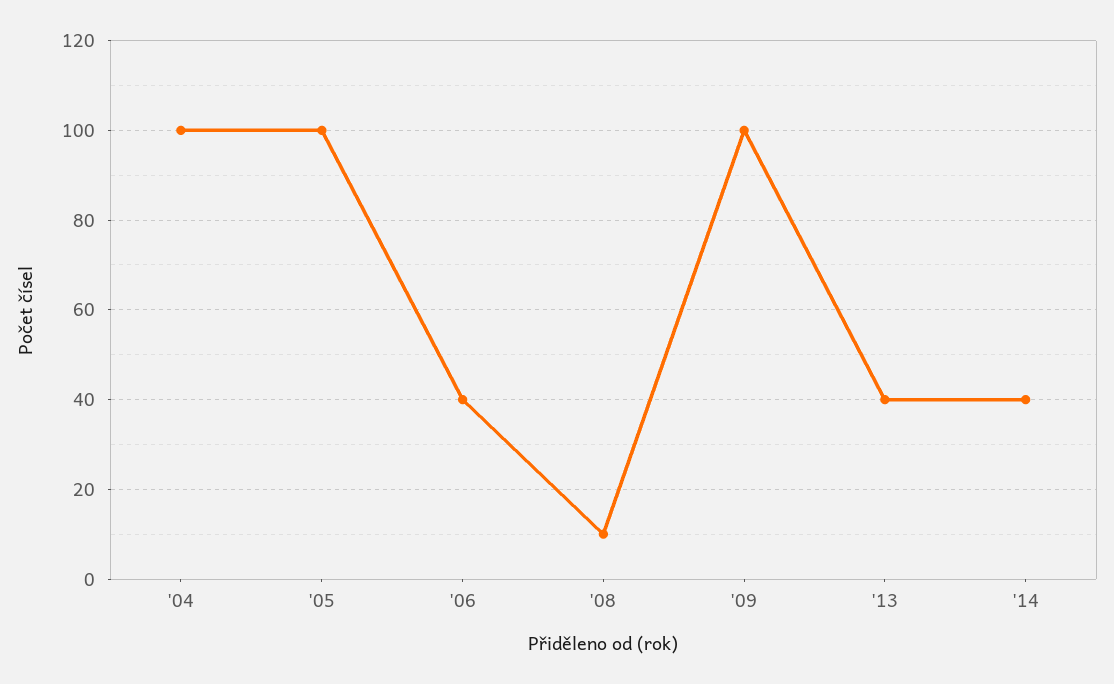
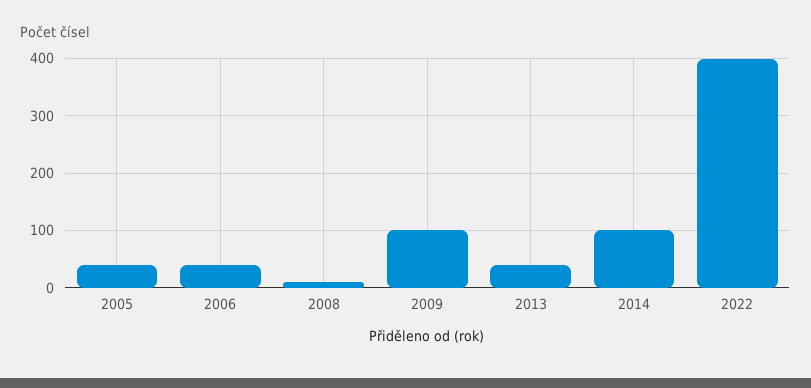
'04: 100 -> none
'05: 100 -> 40
'14: 40 -> 100
2022: none -> 400

